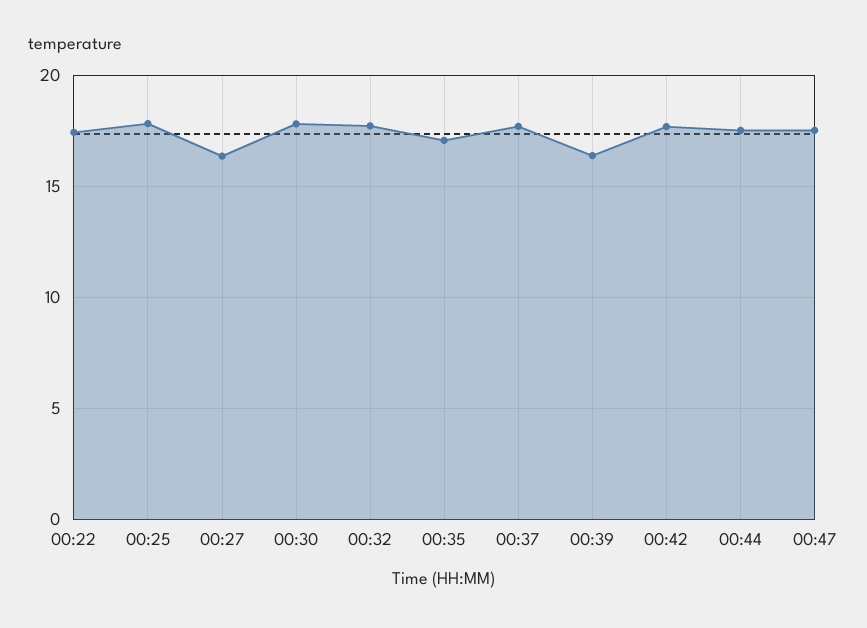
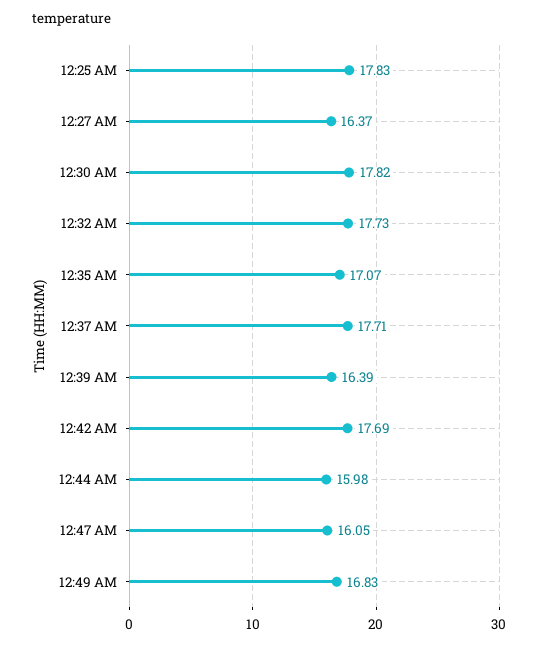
00:22: 17.5 -> none
00:44: 17.5 -> 15.98
00:47: 17.5 -> 16.05
12:49 AM: none -> 16.83

